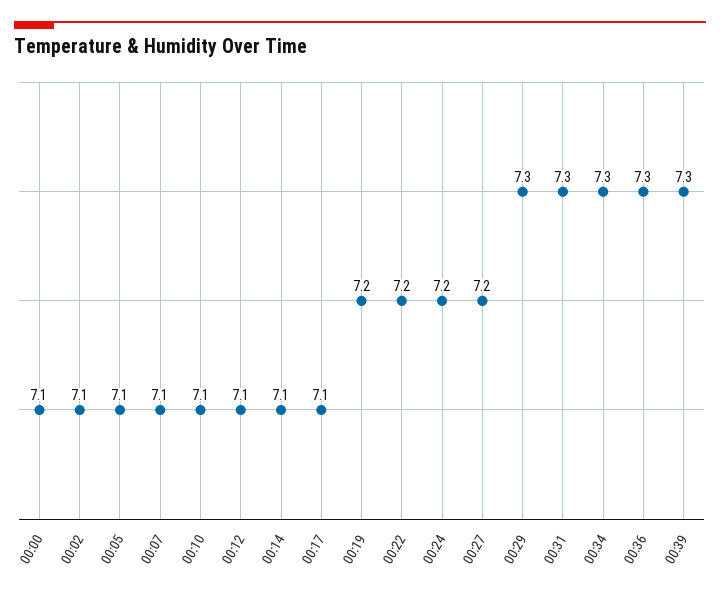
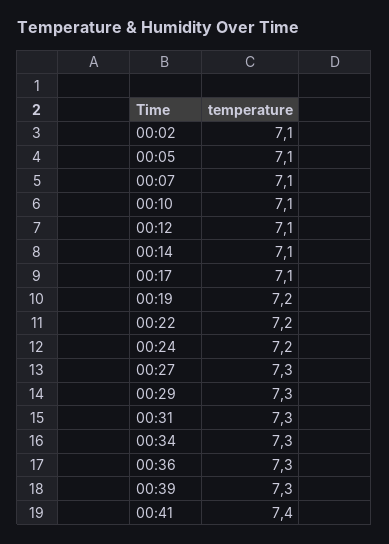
00:00: 7.1 -> none
00:27: 7.2 -> 7.3
00:41: none -> 7.4

